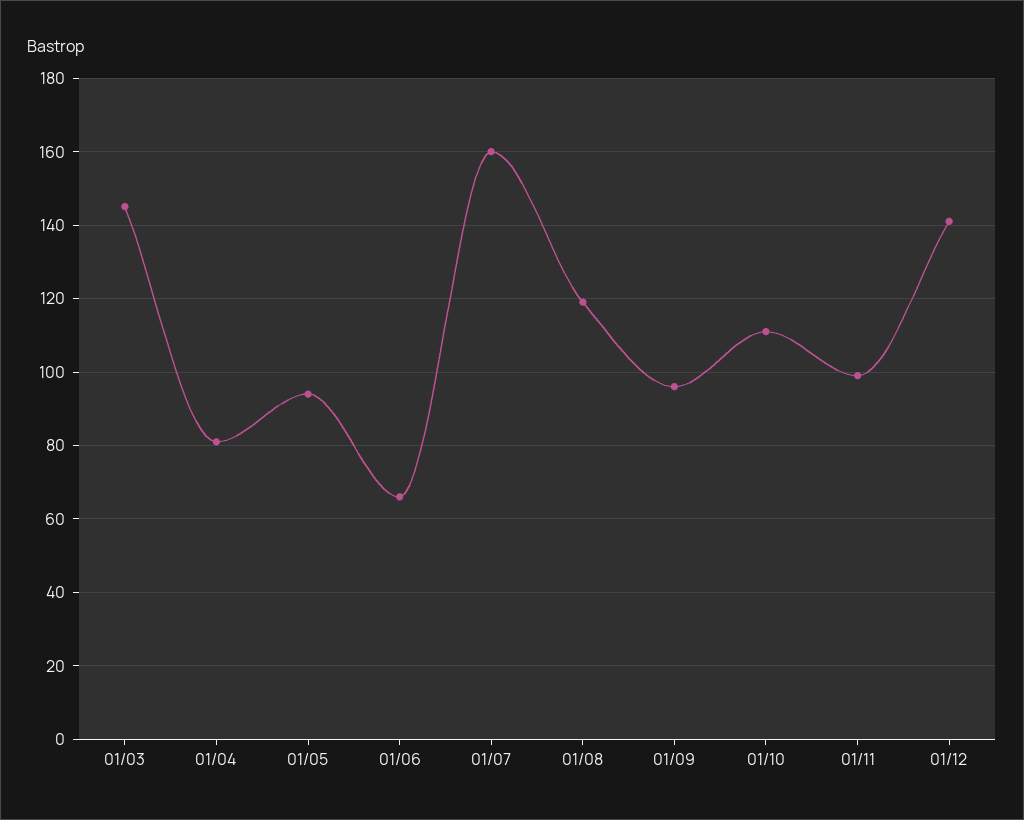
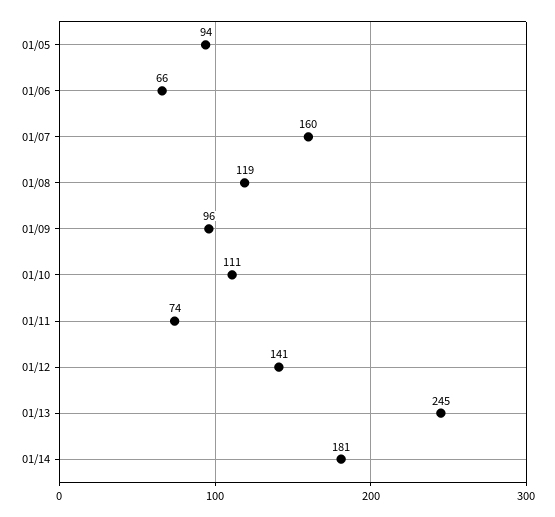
01/03: 145 -> none
01/04: 80 -> none
01/11: 100 -> 74
01/13: none -> 245
01/14: none -> 181

